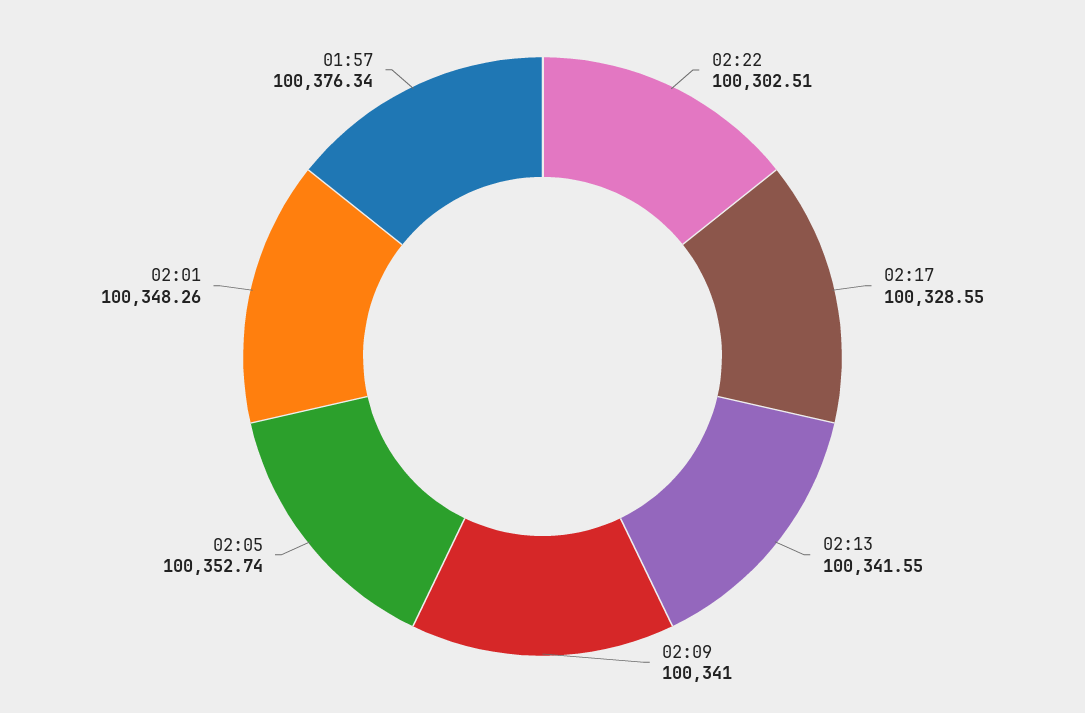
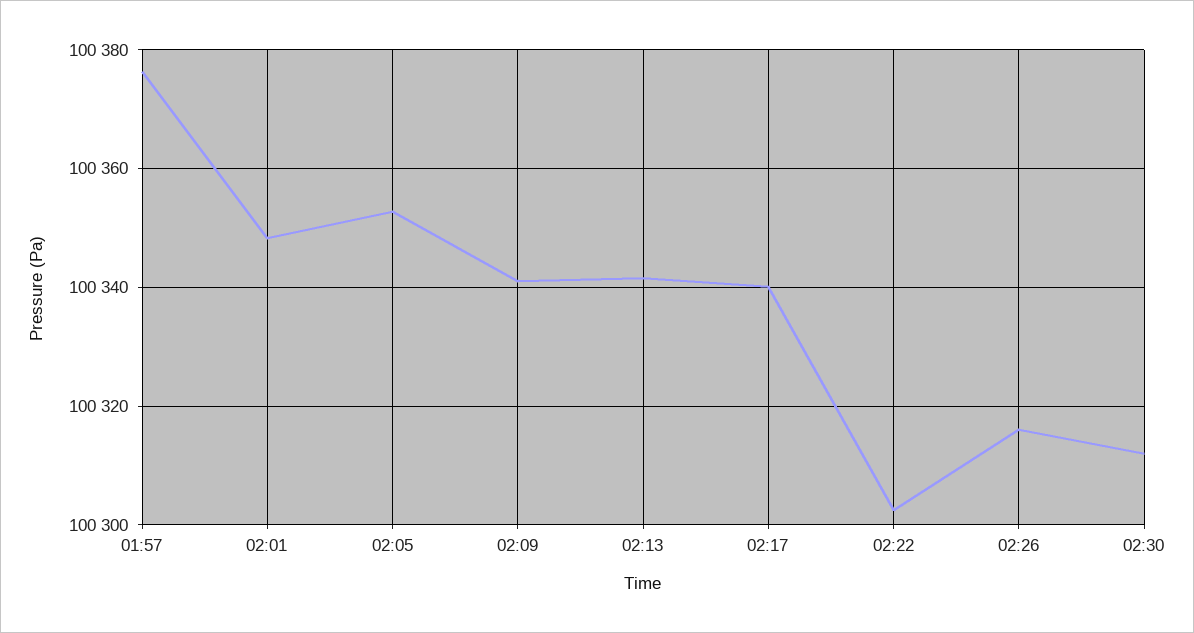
02:17: 100328.55 -> 100340
02:26: none -> 100316
02:30: none -> 100312

